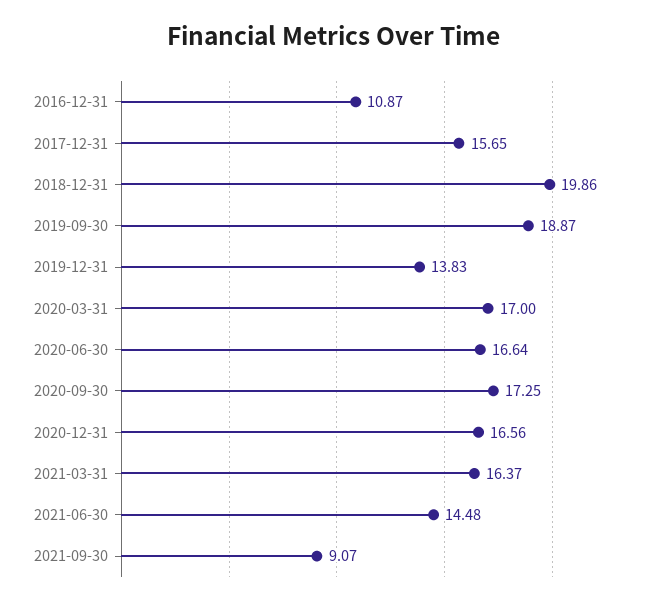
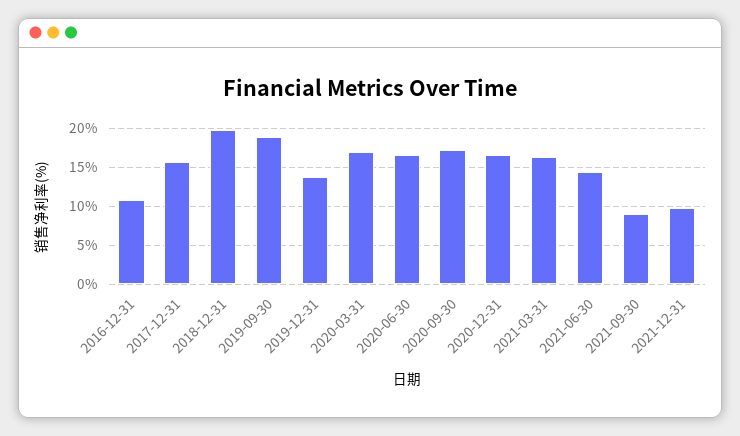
2021-12-31: none -> 10

